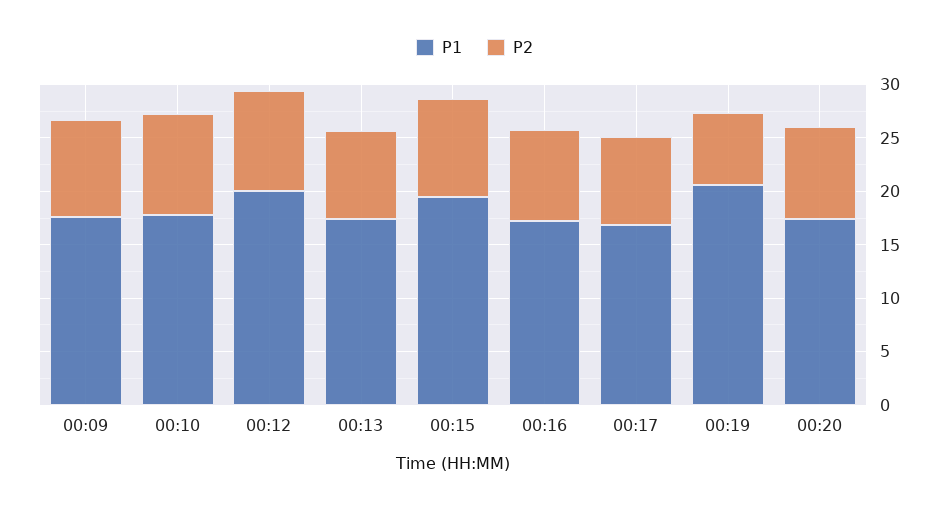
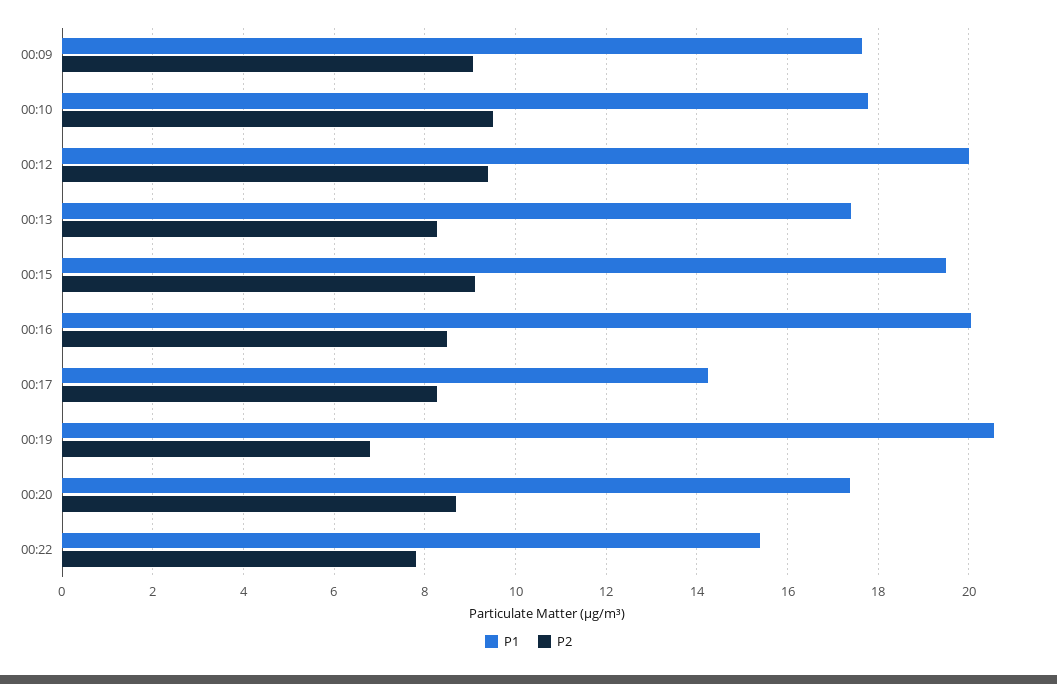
P1, 00:16: 17 -> 20
P1, 00:17: 17 -> 14.2
P1, 00:22: none -> 15.4
P2, 00:22: none -> 7.8

